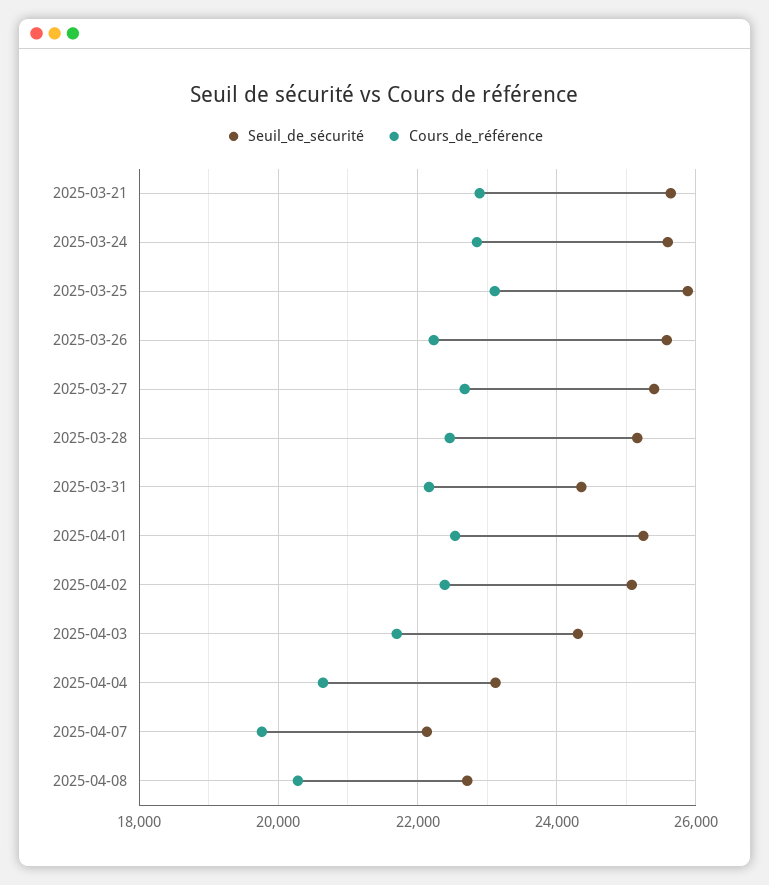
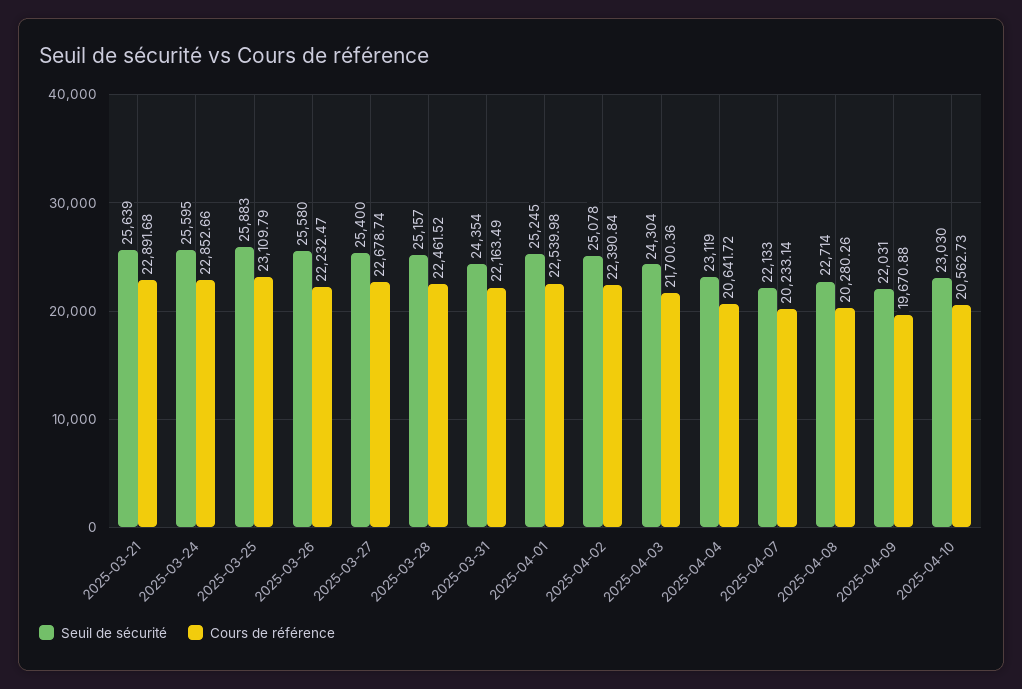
Cours_de_référence, 2025-04-07: 19800 -> 20233.14
Seuil_de_sécurité, 2025-04-09: none -> 22031
Cours_de_référence, 2025-04-09: none -> 19670.88
Seuil_de_sécurité, 2025-04-10: none -> 23030
Cours_de_référence, 2025-04-10: none -> 20562.73

